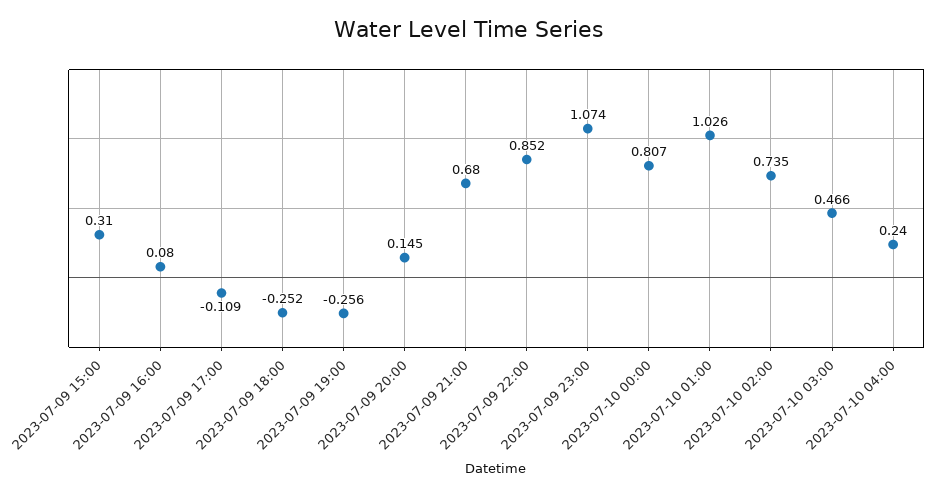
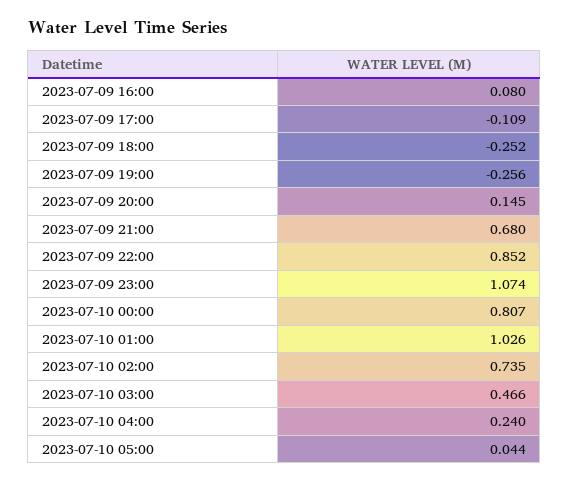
2023-07-09 15:00: 0.31 -> none
2023-07-10 05:00: none -> 0.044

